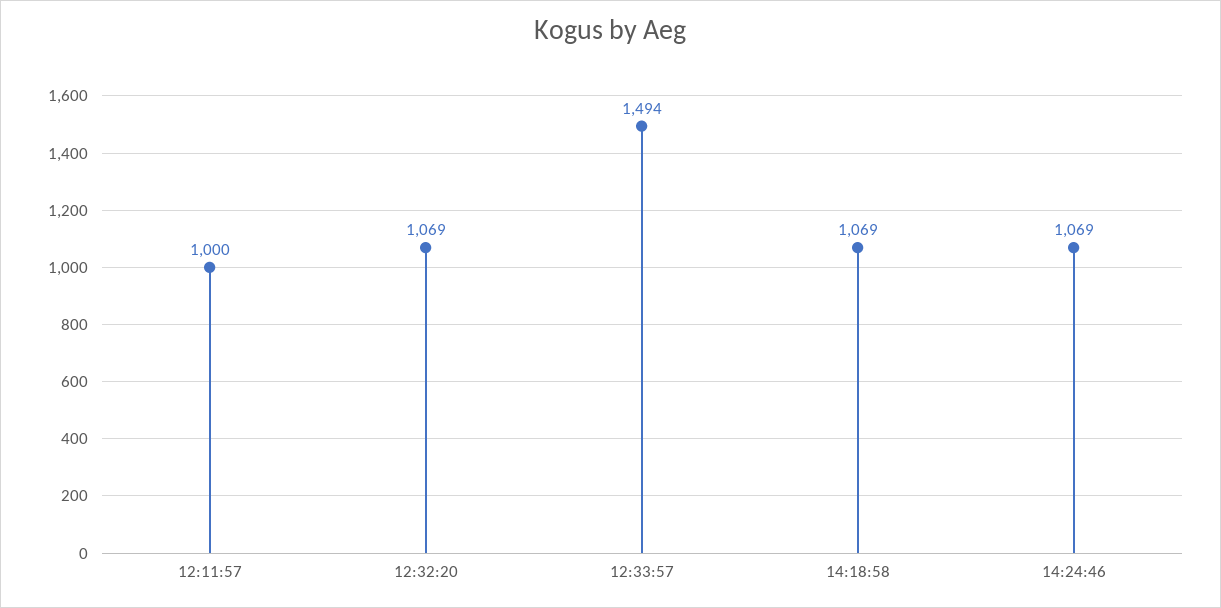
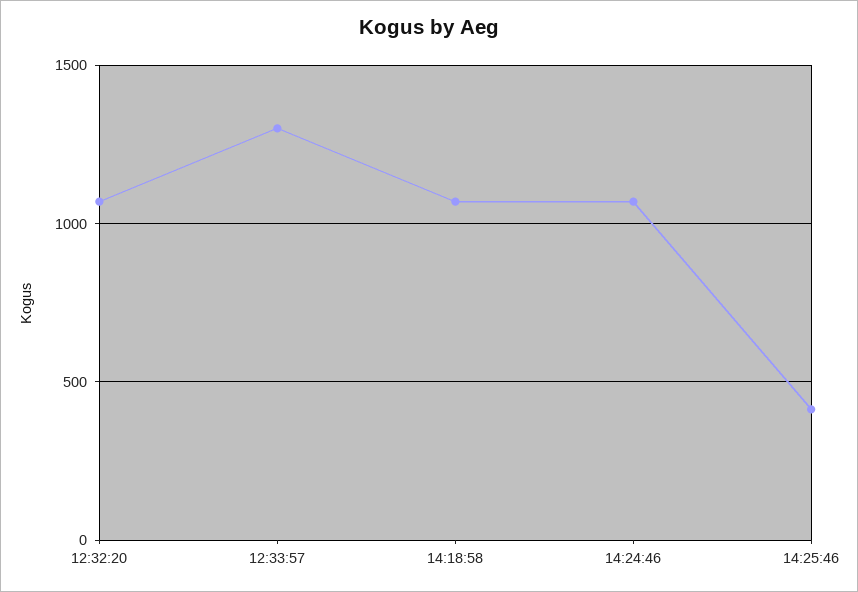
12:11:57: 1000 -> none
12:33:57: 1494 -> 1300
14:25:46: none -> 400

